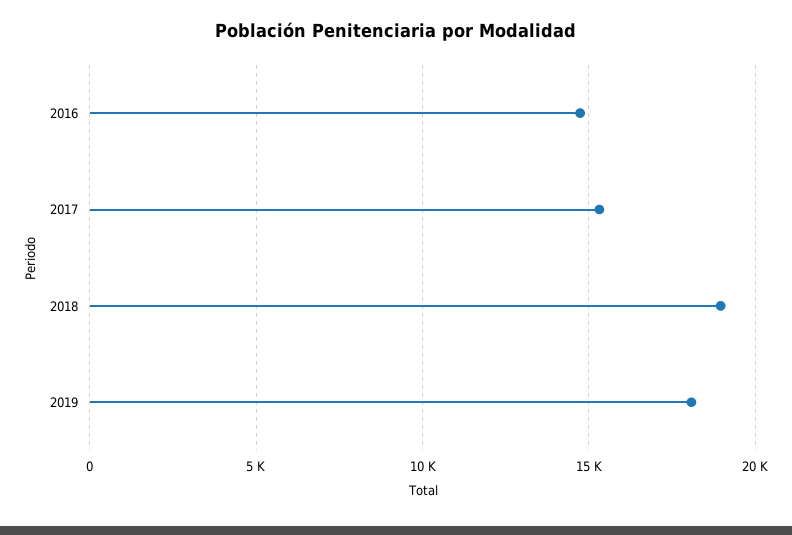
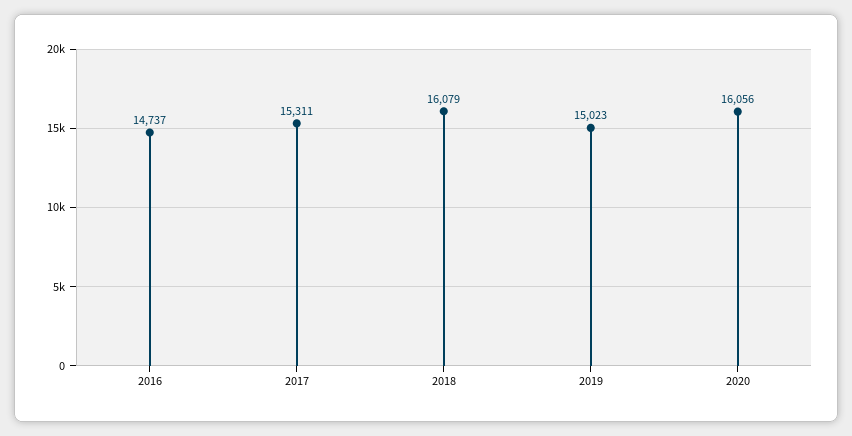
2018: 19000 -> 16079
2019: 18000 -> 15023
2020: none -> 16056

